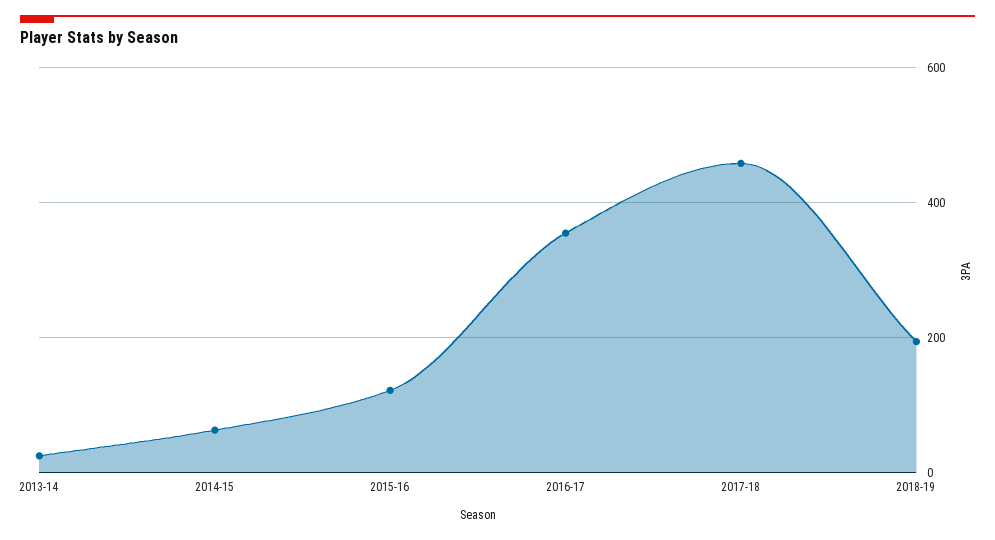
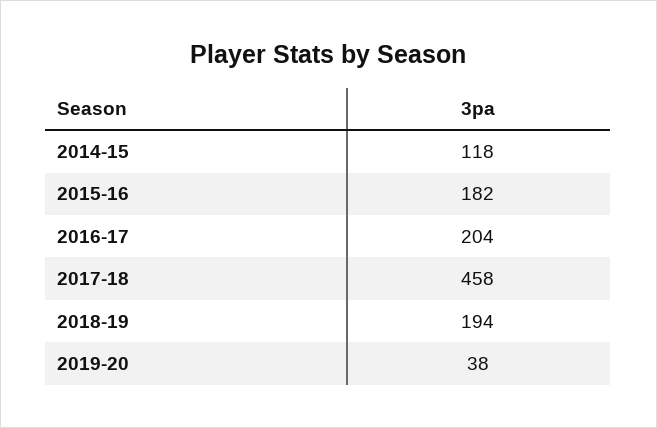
2013-14: 20 -> none
2014-15: 60 -> 118
2015-16: 120 -> 182
2016-17: 360 -> 204
2019-20: none -> 38

